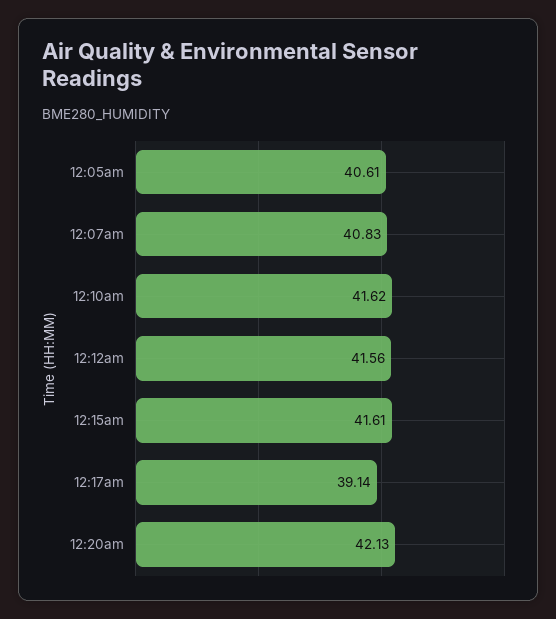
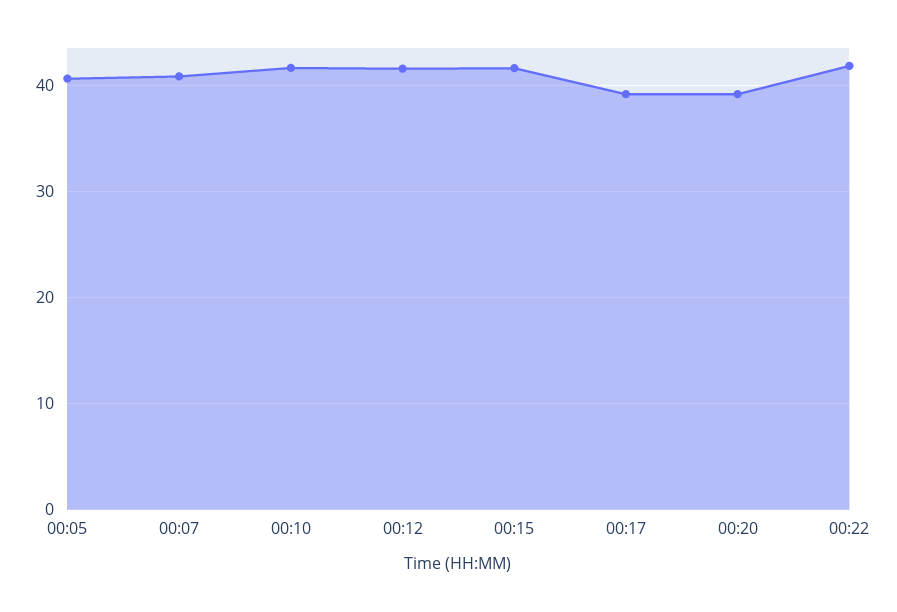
12:20am: 42.13 -> 39
00:22: none -> 42

